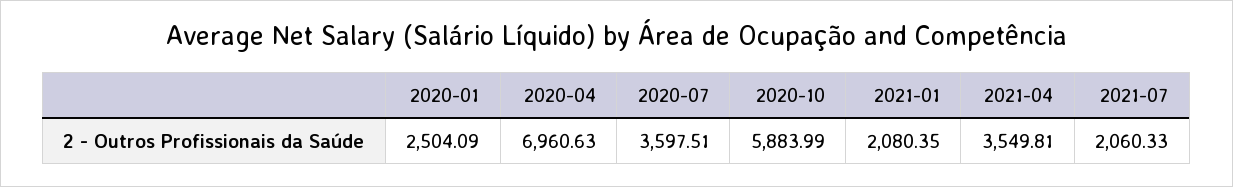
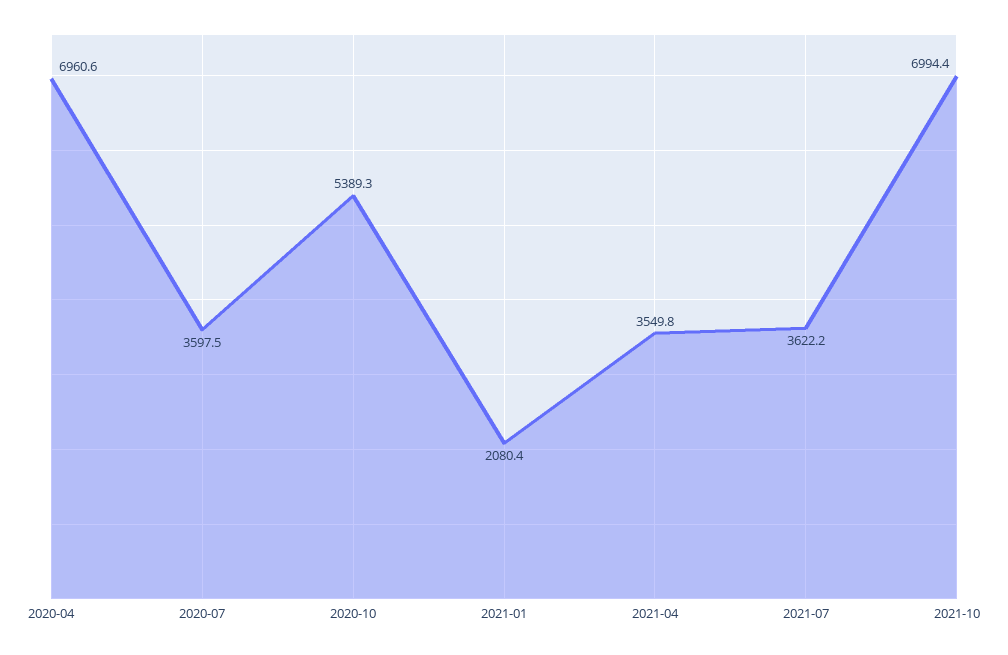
2020-01: 2504.09 -> none
2020-10: 5883.99 -> 5389.3
2021-07: 2060.33 -> 3622.2
2021-10: none -> 6994.4

